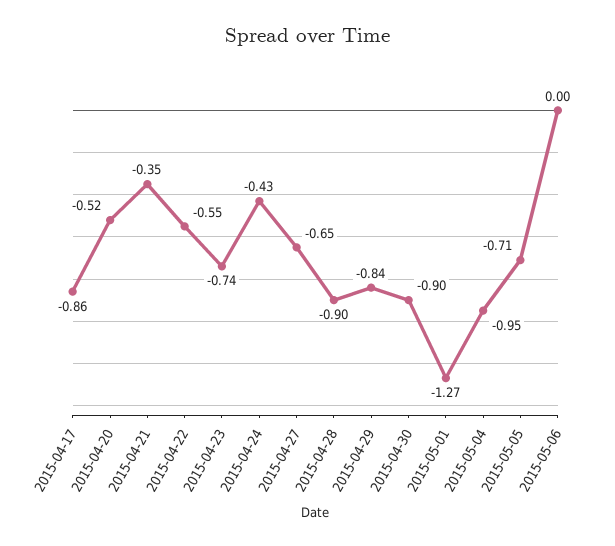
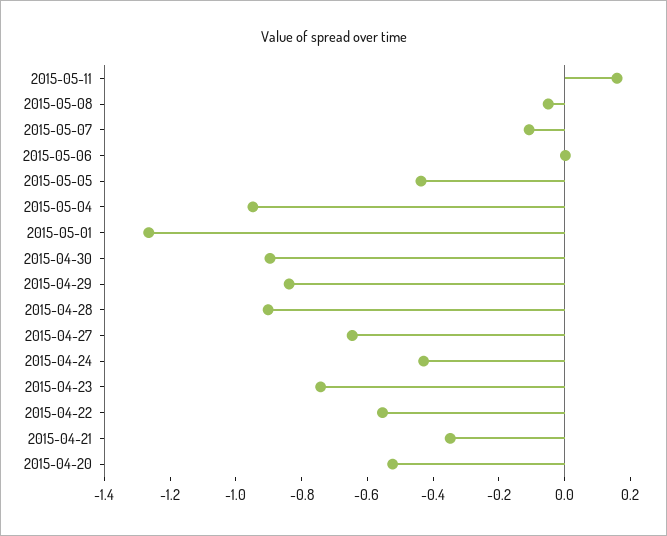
2015-04-17: -0.86 -> none
2015-05-05: -0.71 -> -0.45
2015-05-11: none -> 0.15
2015-05-08: none -> -0.05
2015-05-07: none -> -0.1

